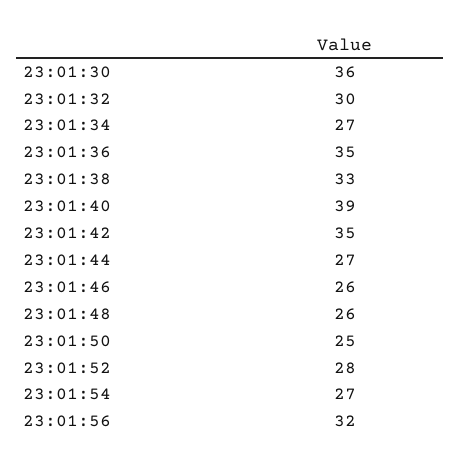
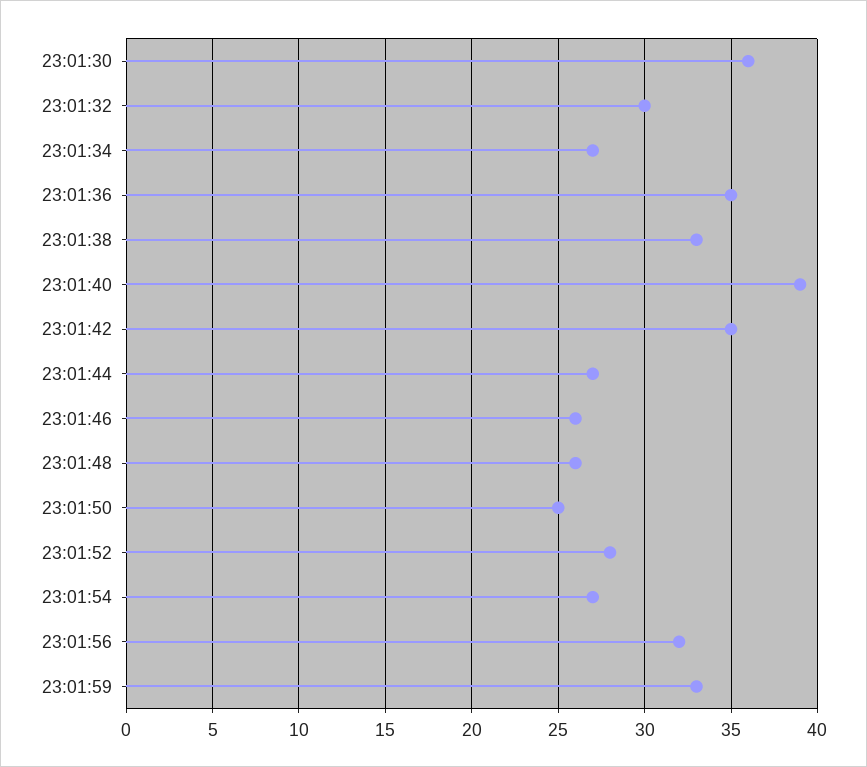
23:01:59: none -> 33

